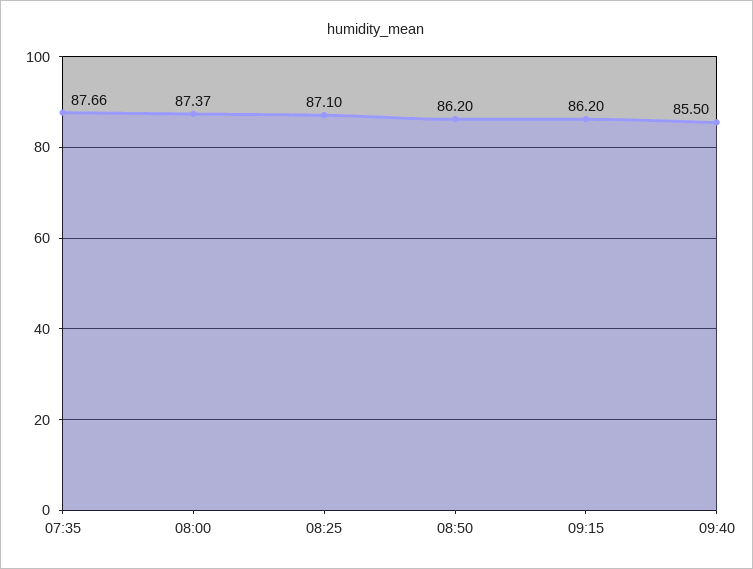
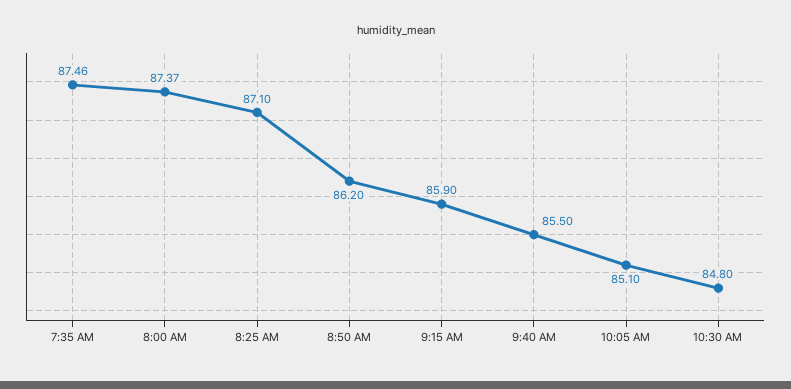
07:35: 87.66 -> 87.46
09:15: 86.2 -> 85.9
10:05 AM: none -> 85.1
10:30 AM: none -> 84.8

